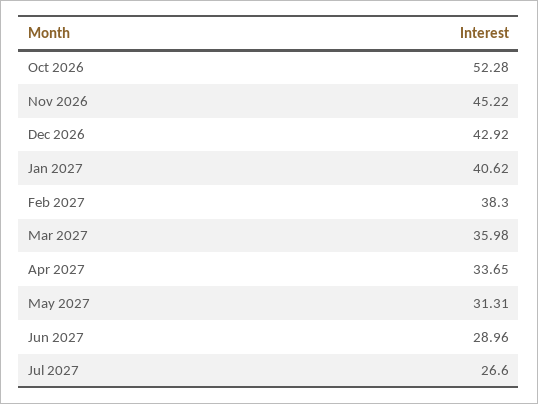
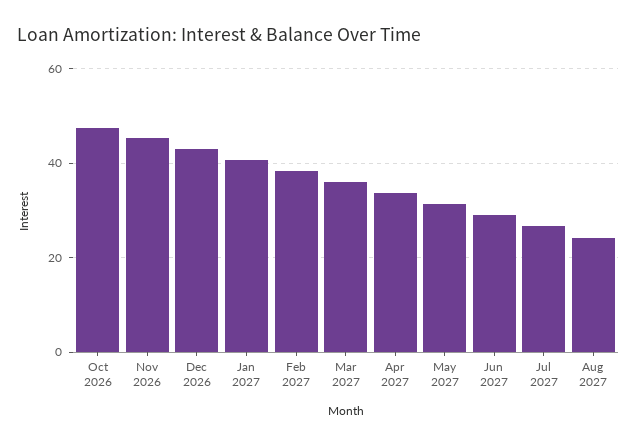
Oct 2026: 52.28 -> 48
Aug 2027: none -> 24

